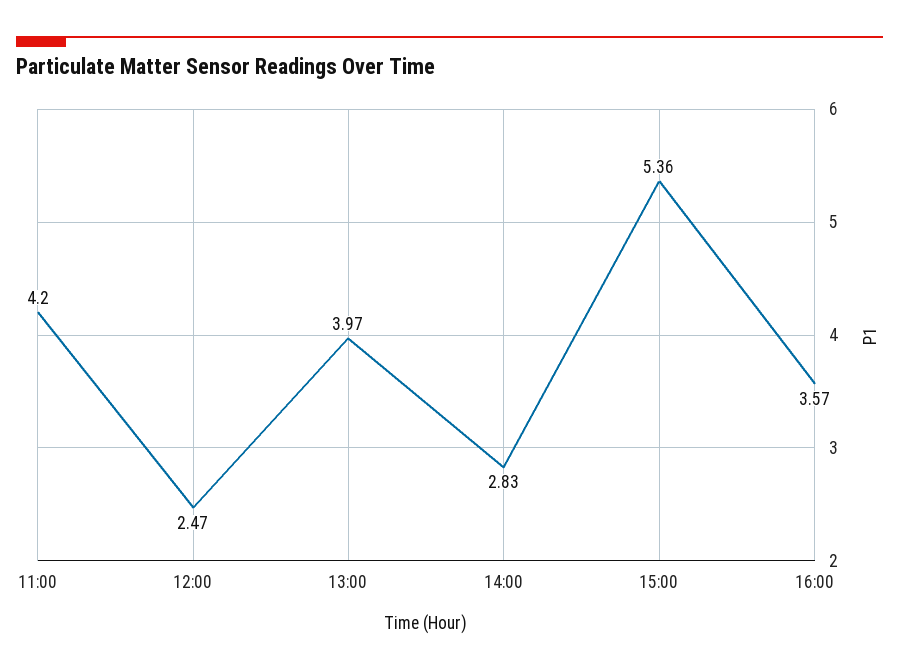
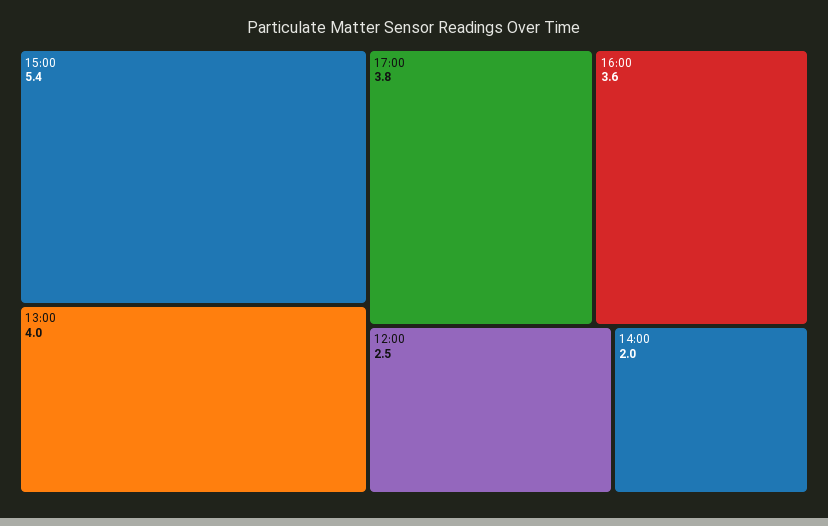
11:00: 4.2 -> none
14:00: 2.83 -> 2
17:00: none -> 3.8

